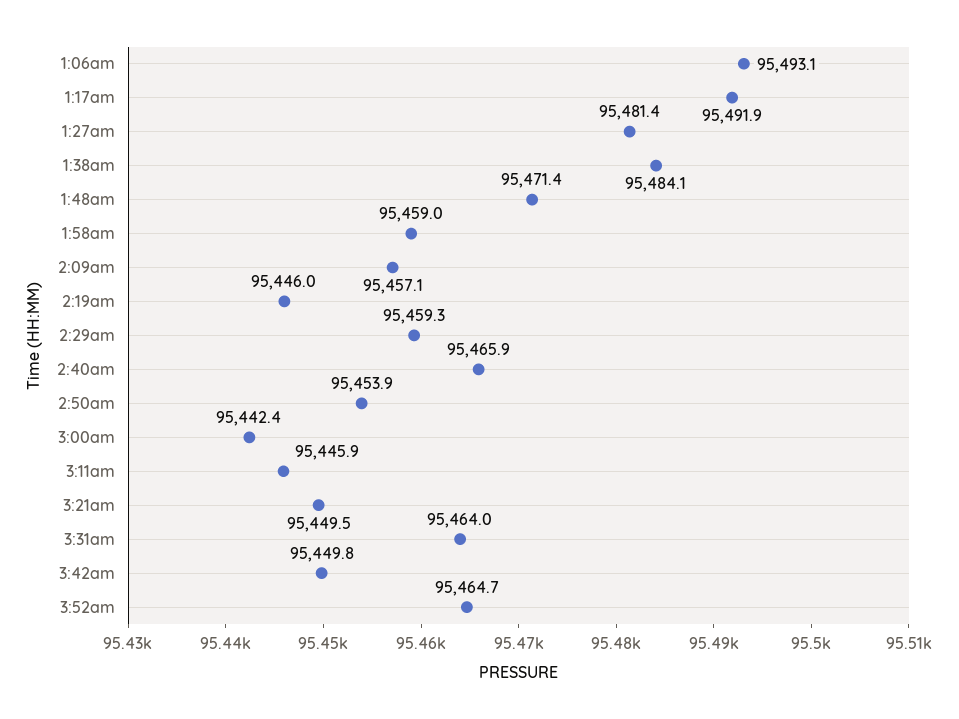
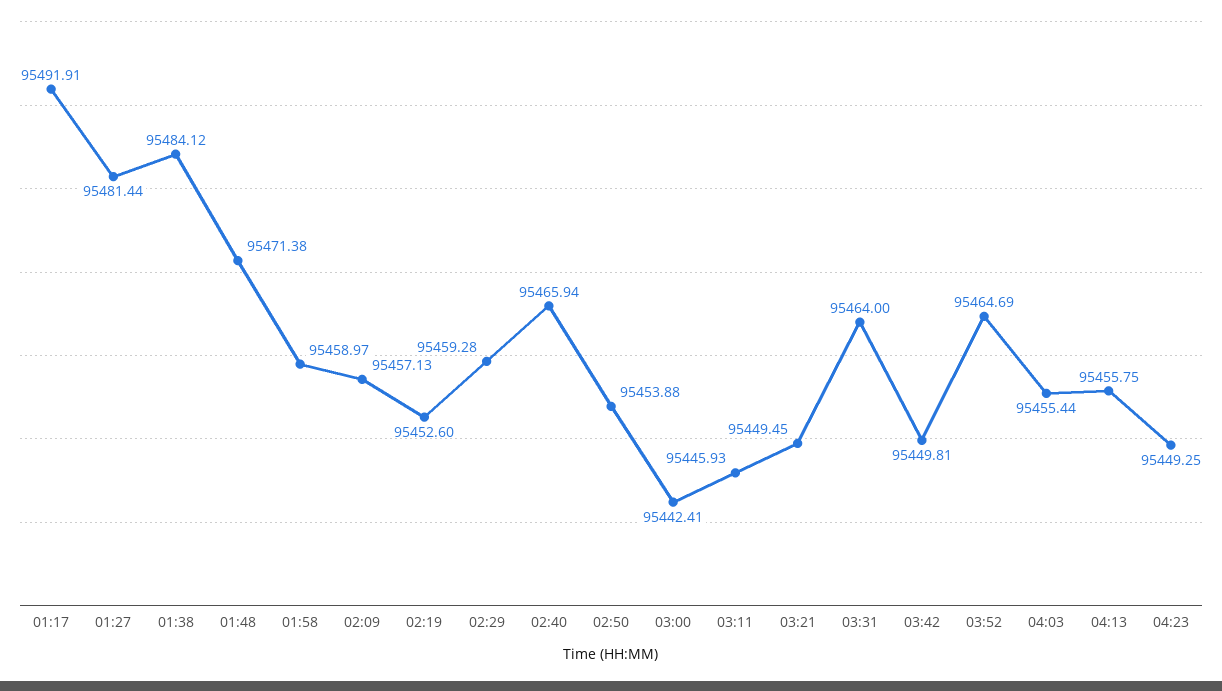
1:06am: 95493.1 -> none
2:19am: 95446 -> 95452.6
04:03: none -> 95455.44
04:13: none -> 95455.75
04:23: none -> 95449.25

